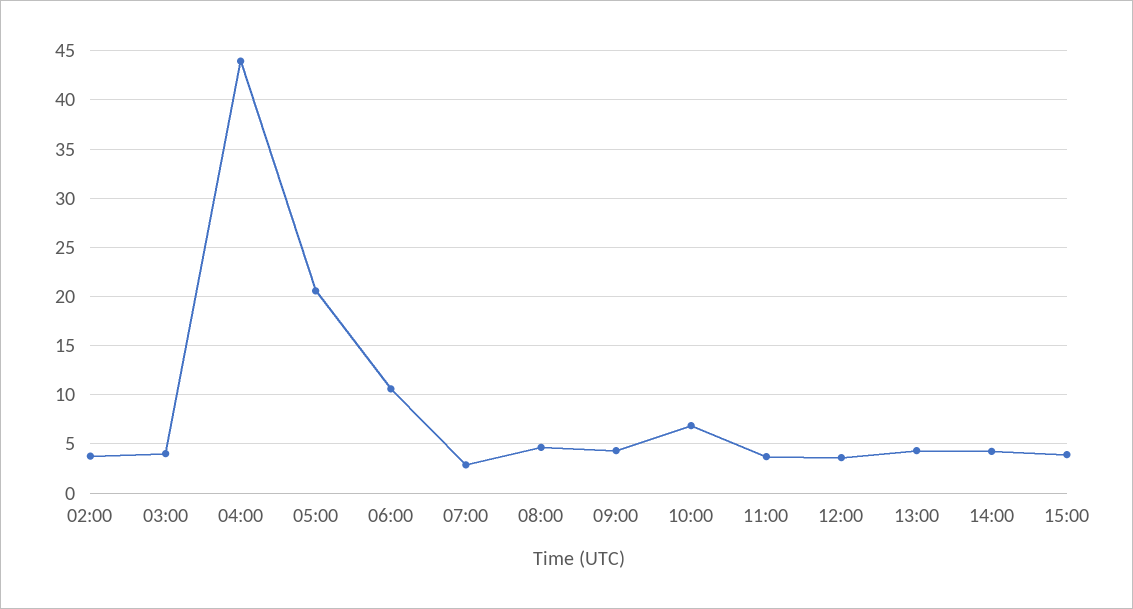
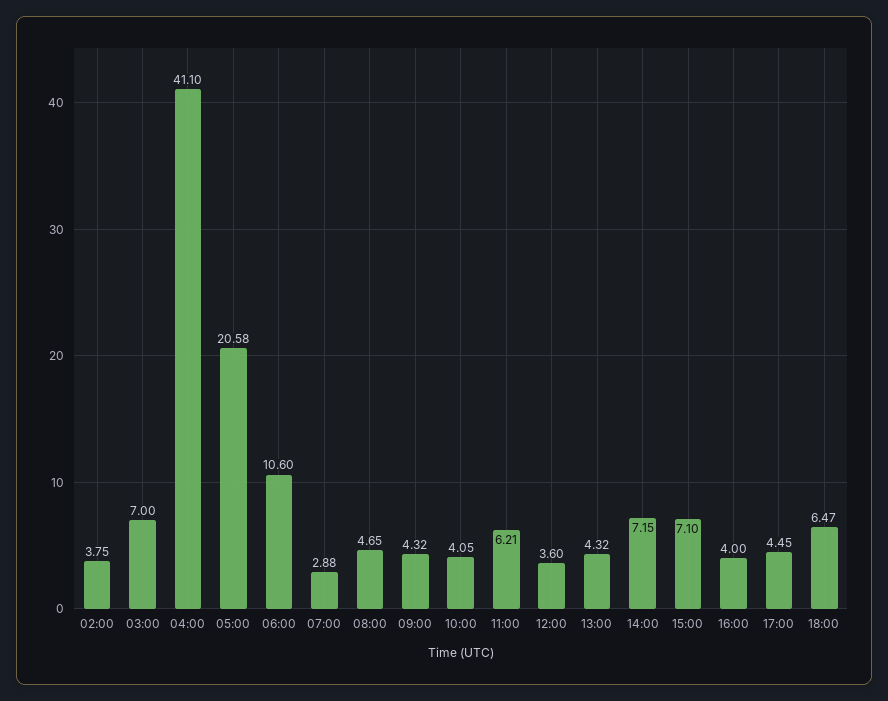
03:00: 4 -> 7
04:00: 44 -> 41.1
10:00: 7 -> 4.05
11:00: 4 -> 6.21
14:00: 4 -> 7.15
15:00: 4 -> 7.1
16:00: none -> 4
17:00: none -> 4.45
18:00: none -> 6.47

